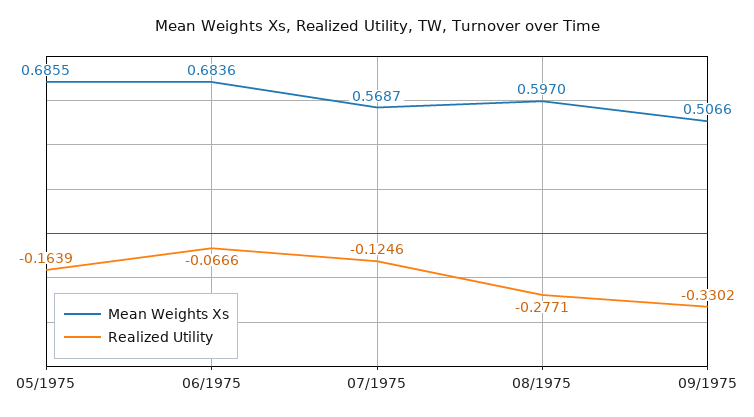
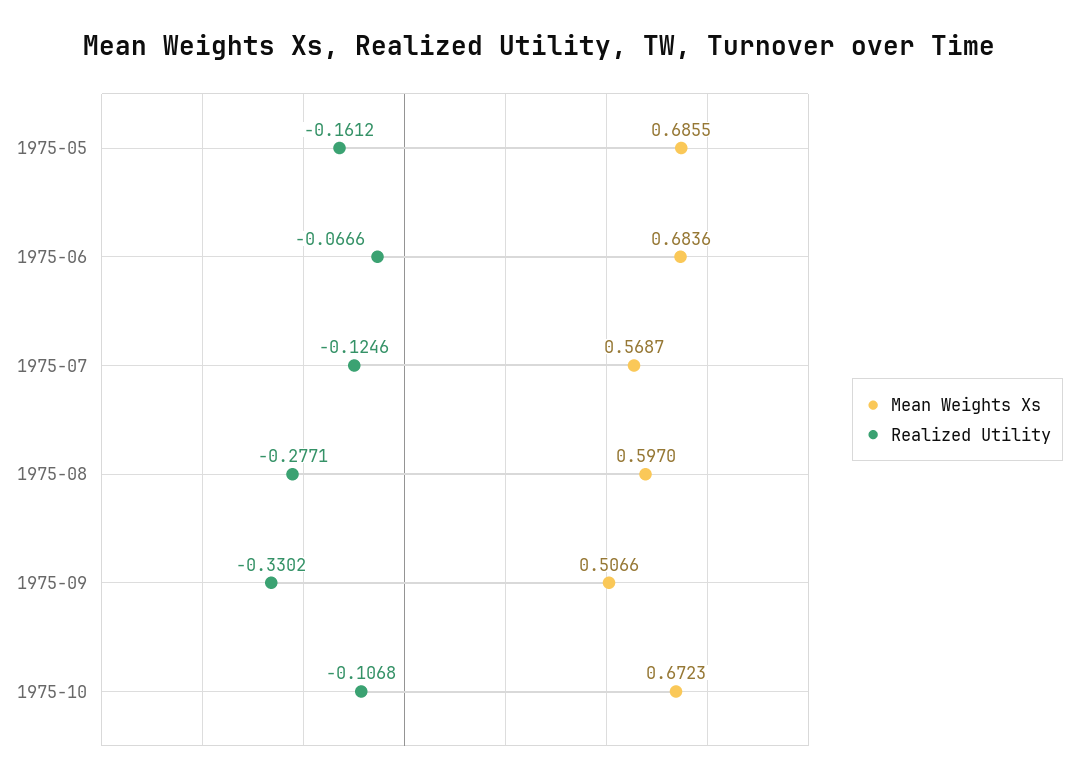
Realized Utility, 05/1975: -0.1639 -> -0.1612
Mean Weights Xs, 1975-10: none -> 0.6723
Realized Utility, 1975-10: none -> -0.1068

